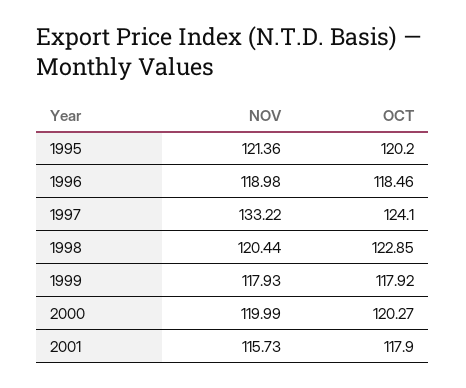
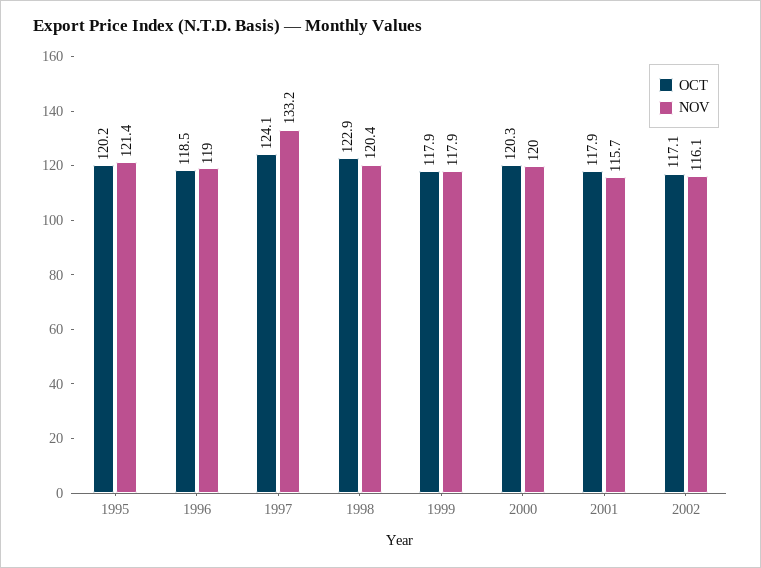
OCT, 2002: none -> 117.1
NOV, 2002: none -> 116.1

